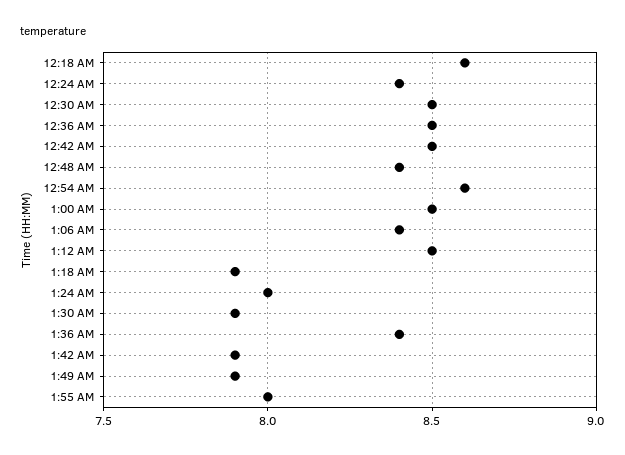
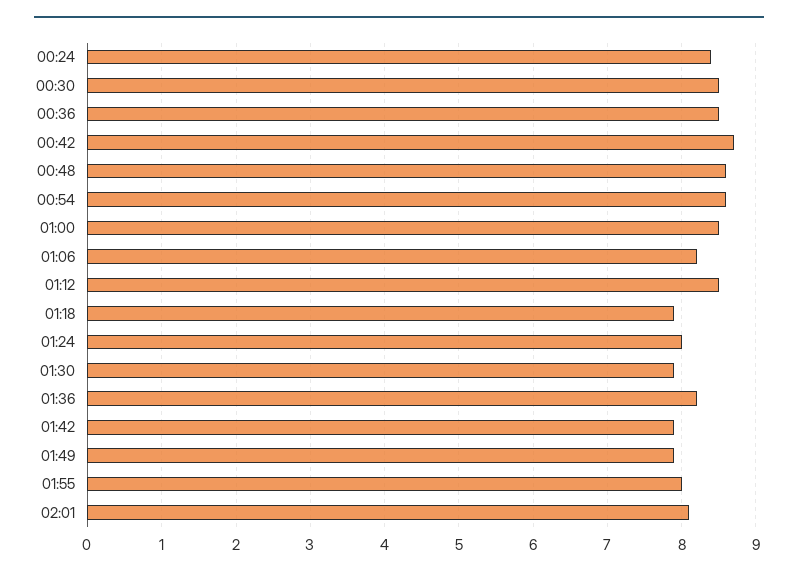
12:18 AM: 8.6 -> none
12:42 AM: 8.5 -> 8.7
12:48 AM: 8.4 -> 8.6
1:06 AM: 8.4 -> 8.2
1:36 AM: 8.4 -> 8.2
02:01: none -> 8.1

